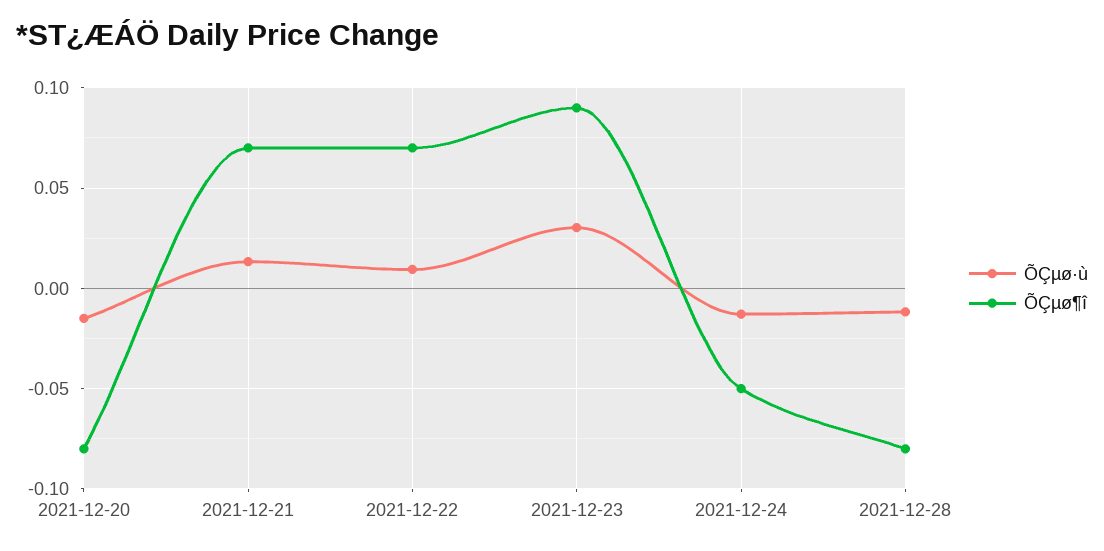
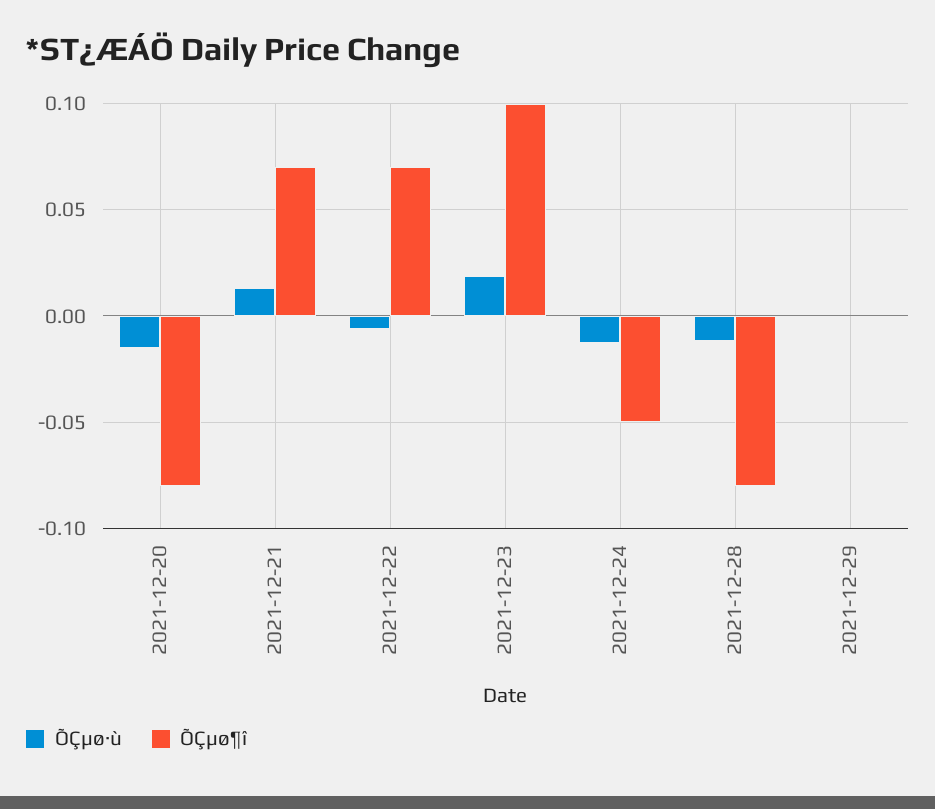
ÕÇµø·ù, 2021-12-22: 0.01 -> -0.005
ÕÇµø·ù, 2021-12-23: 0.03 -> 0.02
ÕÇµø¶î, 2021-12-23: 0.09 -> 0.1
ÕÇµø·ù, 2021-12-29: none -> 0
ÕÇµø¶î, 2021-12-29: none -> 0

